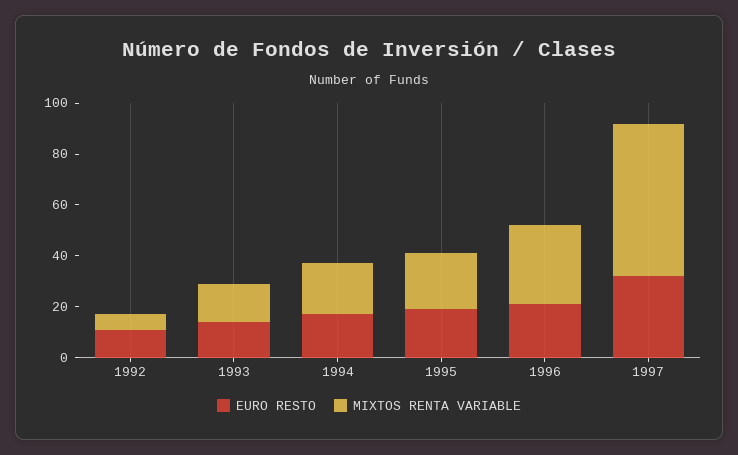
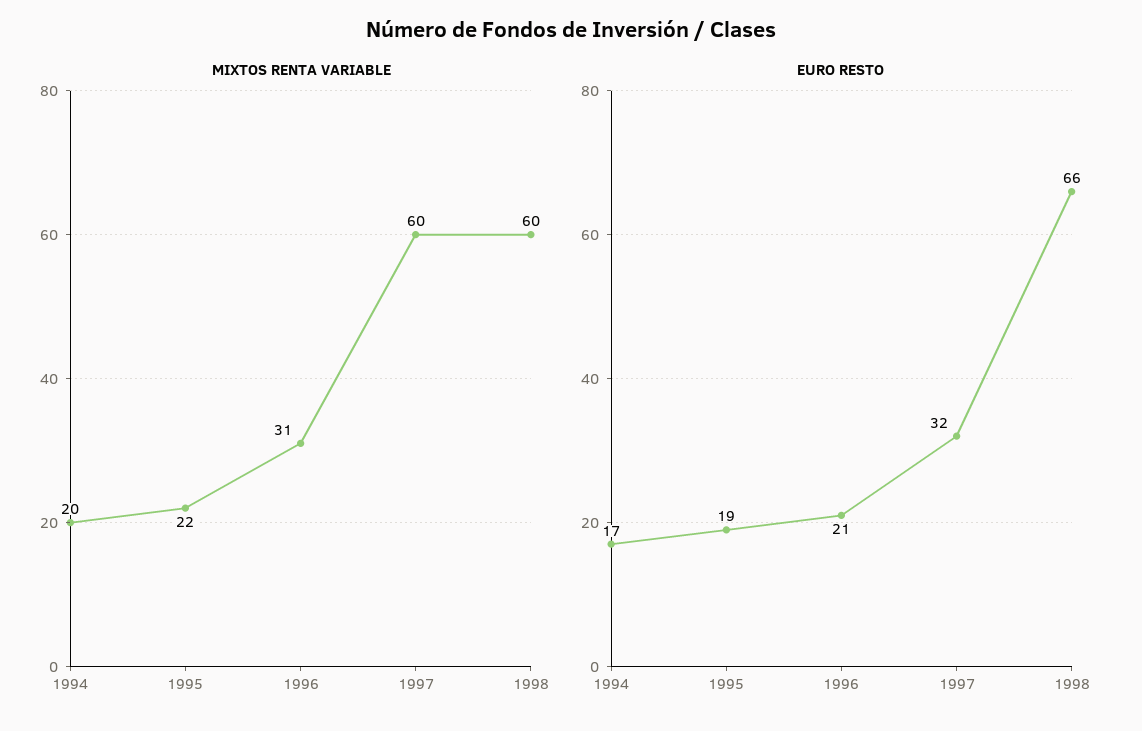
EURO RESTO, 1992: 10 -> none
MIXTOS RENTA VARIABLE, 1992: 5 -> none
EURO RESTO, 1993: 15 -> none
MIXTOS RENTA VARIABLE, 1993: 15 -> none
MIXTOS RENTA VARIABLE, 1998: none -> 60
EURO RESTO, 1998: none -> 66

